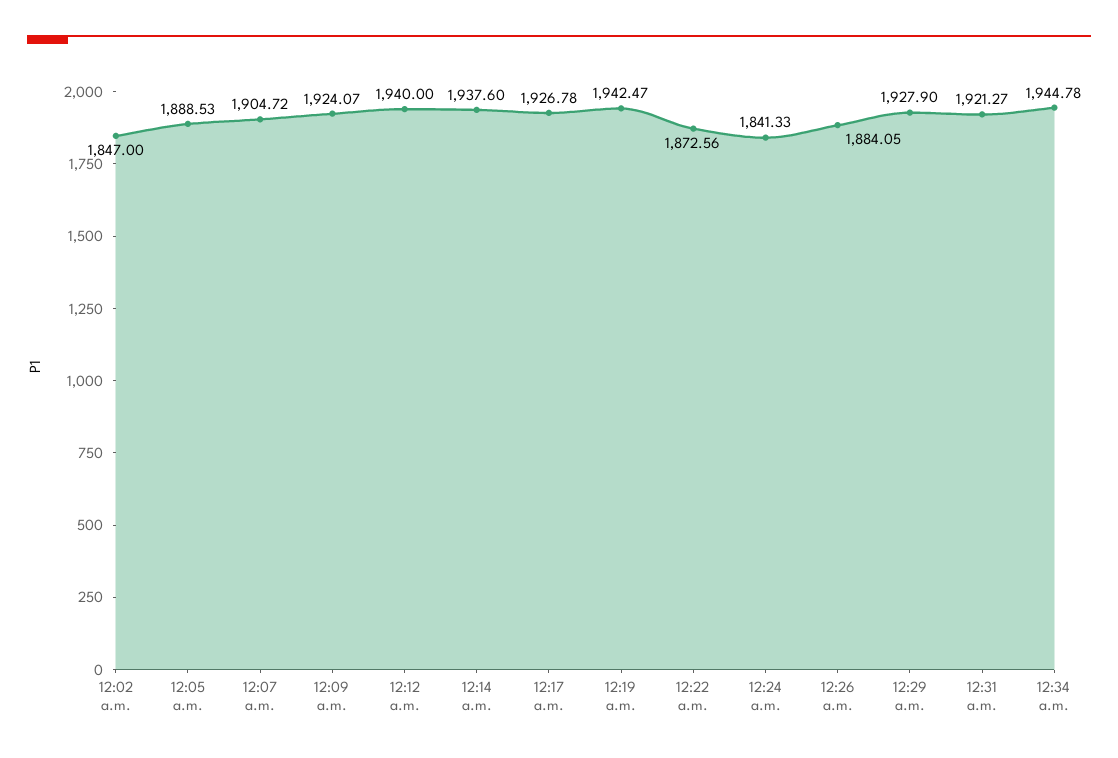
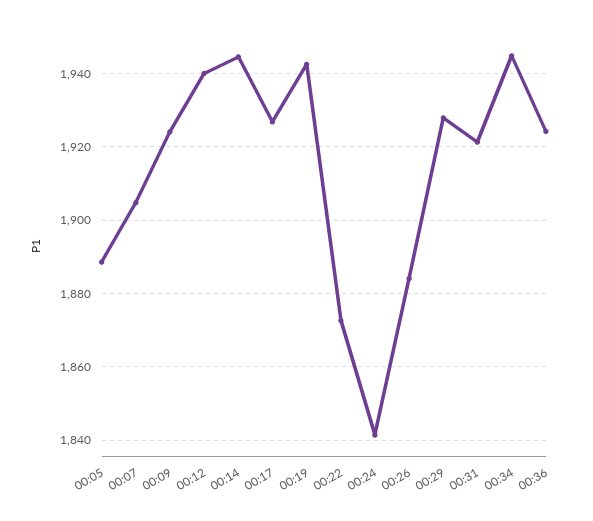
12:02 a.m.: 1847 -> none
12:14 a.m.: 1937.6 -> 1944
00:36: none -> 1924

